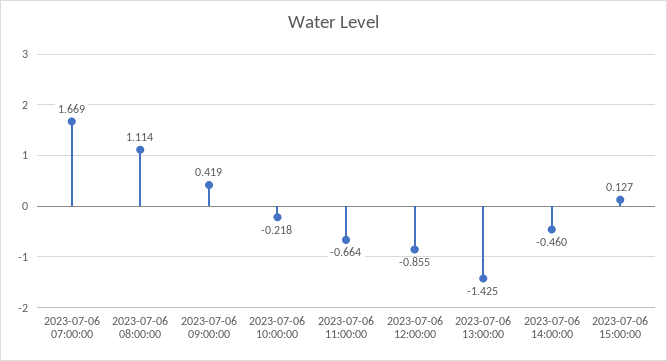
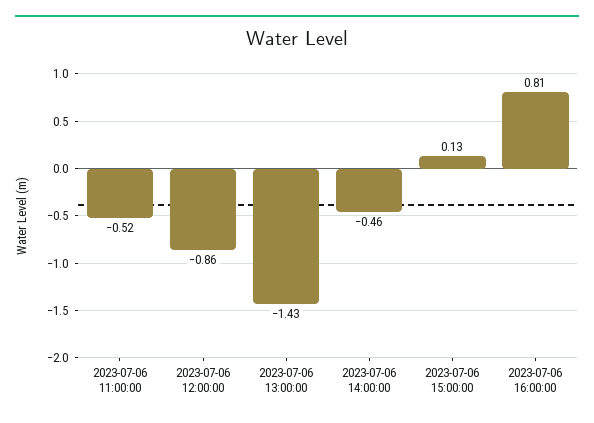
2023-07-06 07:00:00: 1.669 -> none
2023-07-06 08:00:00: 1.114 -> none
2023-07-06 09:00:00: 0.419 -> none
2023-07-06 10:00:00: -0.218 -> none
2023-07-06 11:00:00: -0.664 -> -0.52
2023-07-06 16:00:00: none -> 0.81

